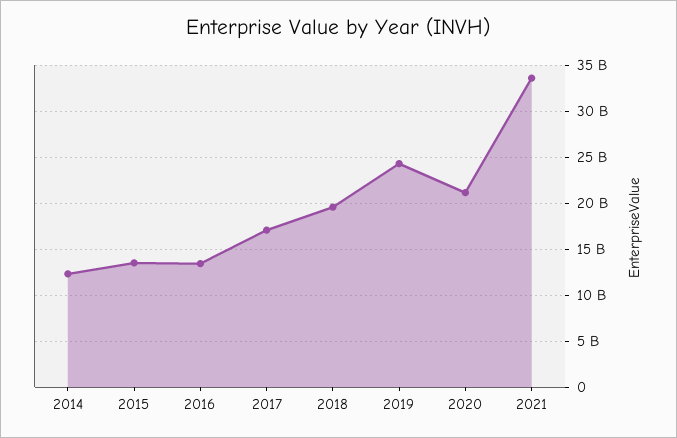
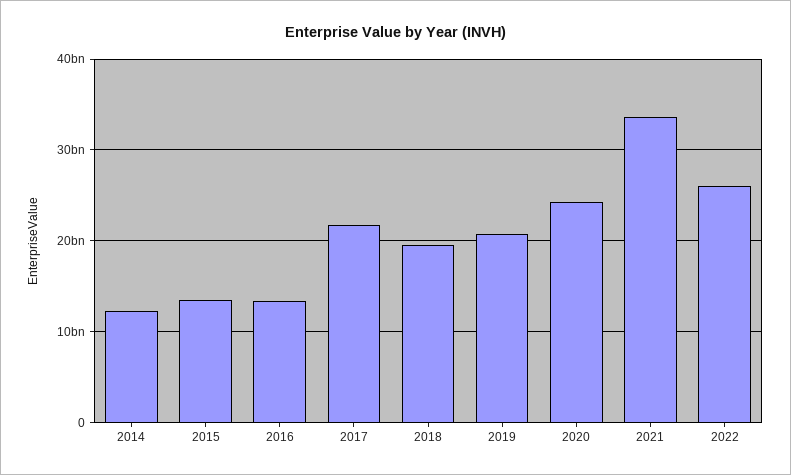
2017: 17000000000 -> 22000000000
2019: 24000000000 -> 21000000000
2020: 21000000000 -> 24000000000
2022: none -> 26000000000

